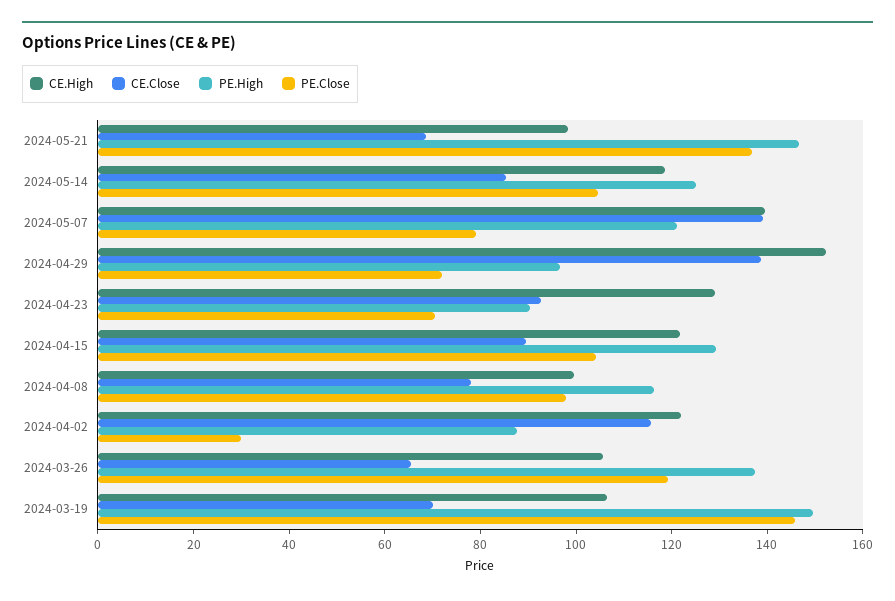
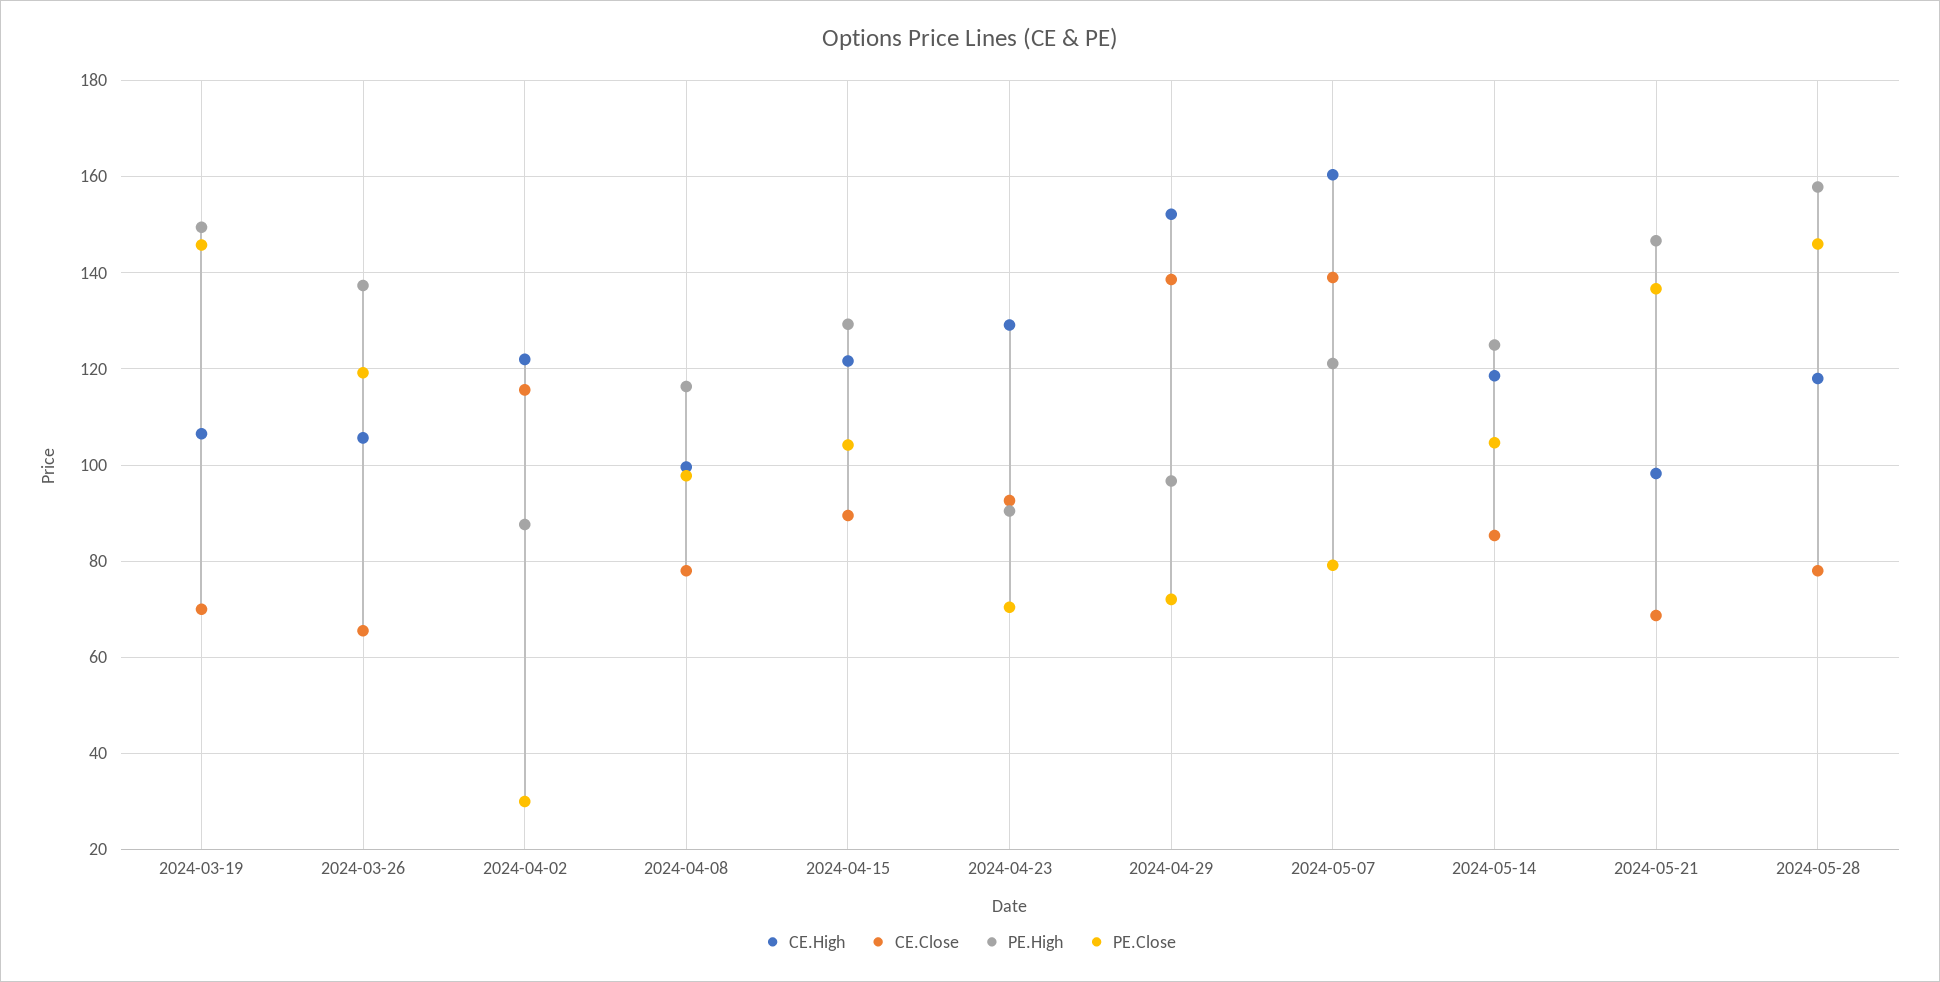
CE.High, 2024-05-07: 140 -> 160
CE.High, 2024-05-28: none -> 118
CE.Close, 2024-05-28: none -> 78
PE.High, 2024-05-28: none -> 158
PE.Close, 2024-05-28: none -> 146

